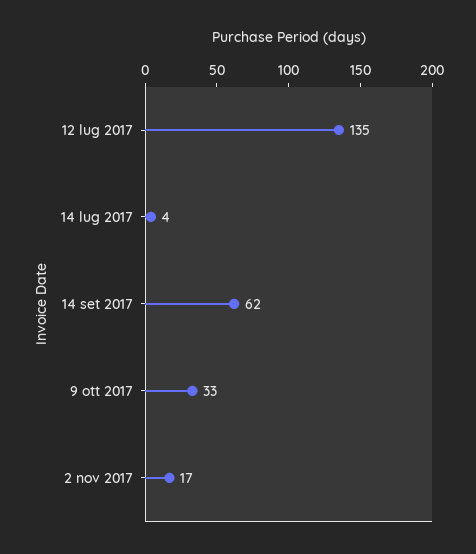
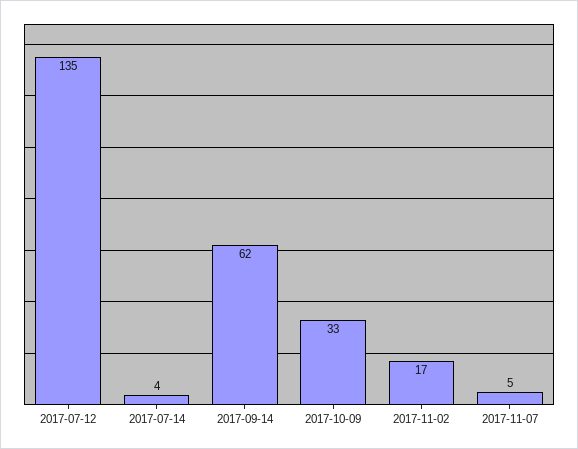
2017-11-07: none -> 5

